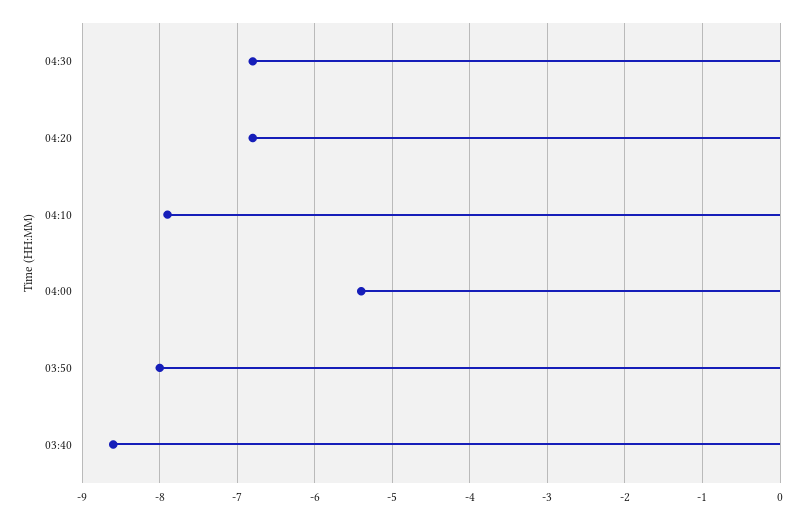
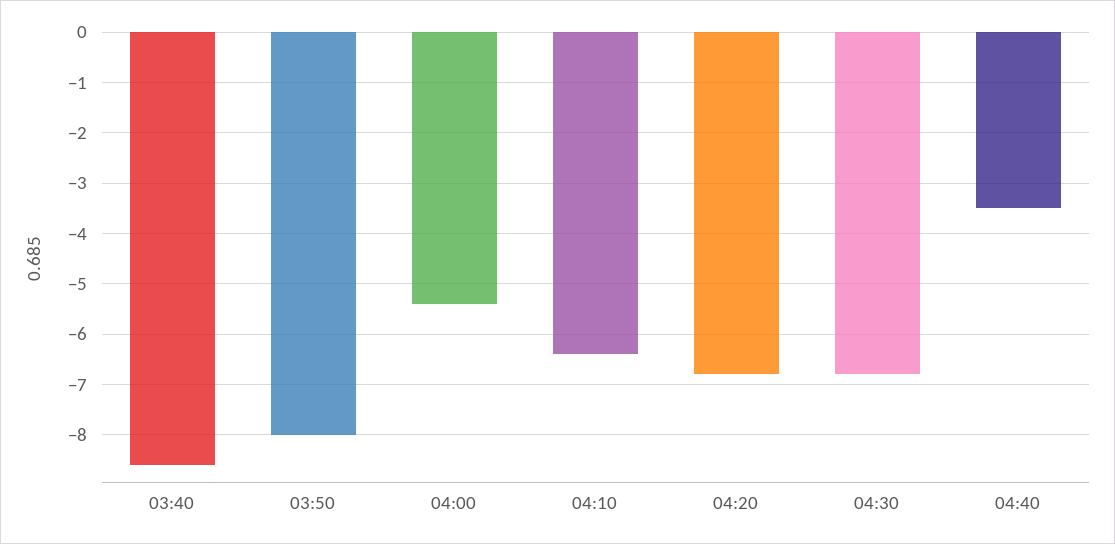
04:10: -7.9 -> -6.5
04:40: none -> -3.5

